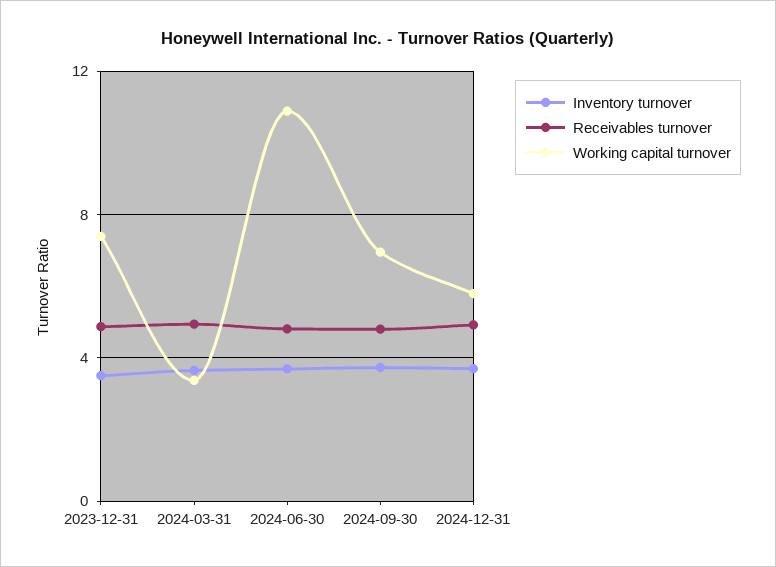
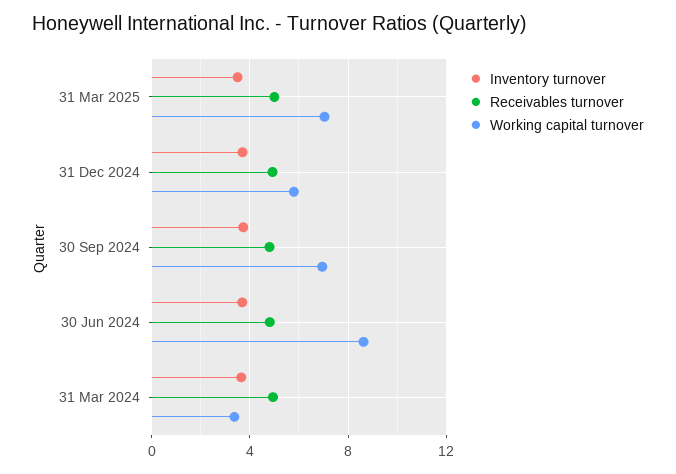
Inventory turnover, 2023-12-31: 3.5 -> none
Receivables turnover, 2023-12-31: 5 -> none
Working capital turnover, 2023-12-31: 7.5 -> none
Working capital turnover, 2024-06-30: 11 -> 8.5
Inventory turnover, 31 Mar 2025: none -> 3.5
Receivables turnover, 31 Mar 2025: none -> 5
Working capital turnover, 31 Mar 2025: none -> 7

